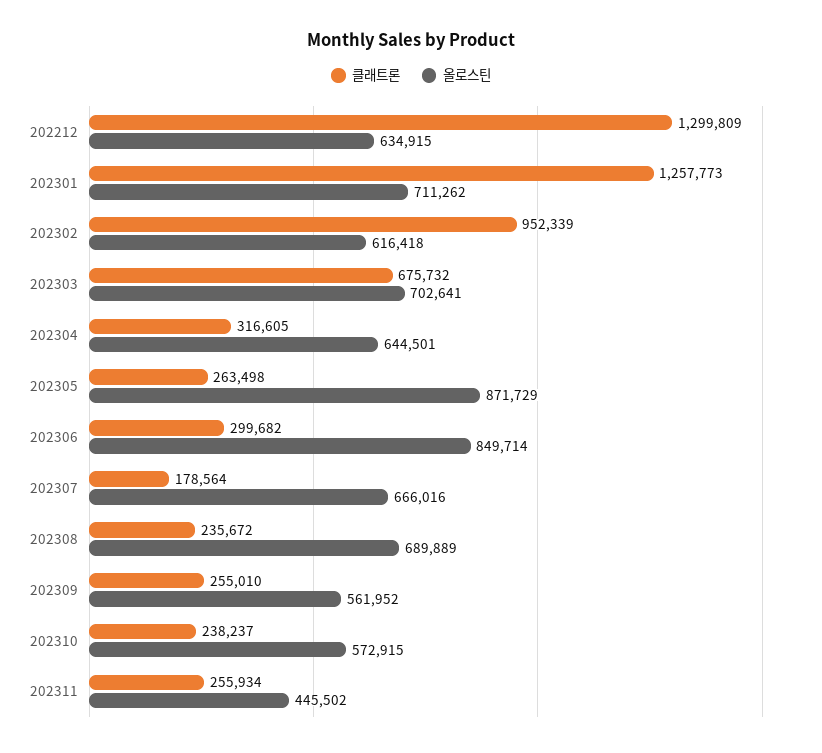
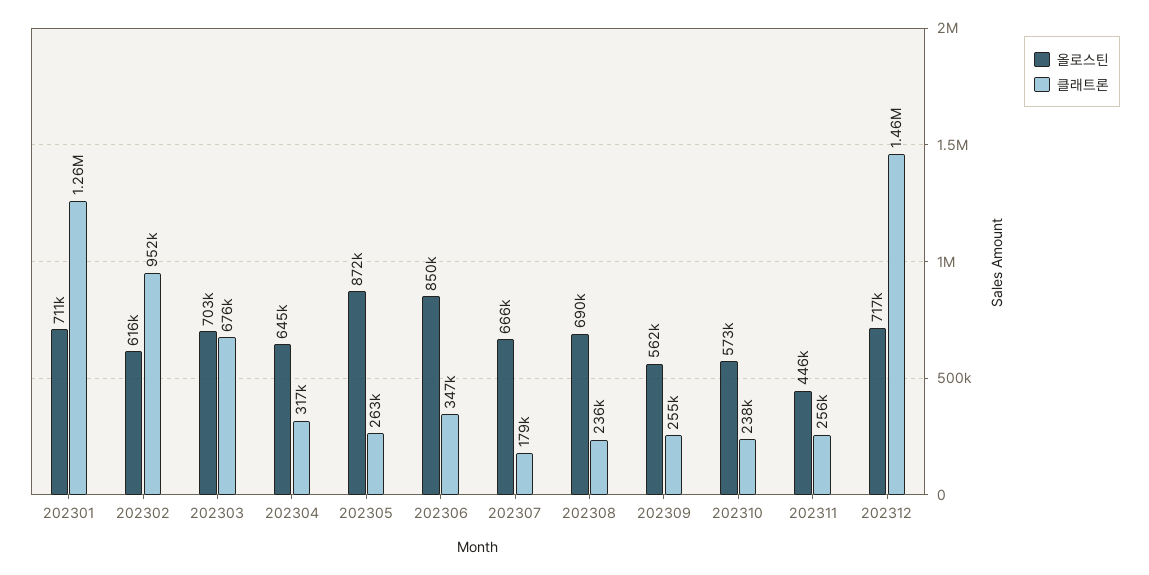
클래트론, 202212: 1299809 -> none
올로스틴, 202212: 634915 -> none
클래트론, 202306: 299682 -> 347000
올로스틴, 202312: none -> 717000
클래트론, 202312: none -> 1460000

